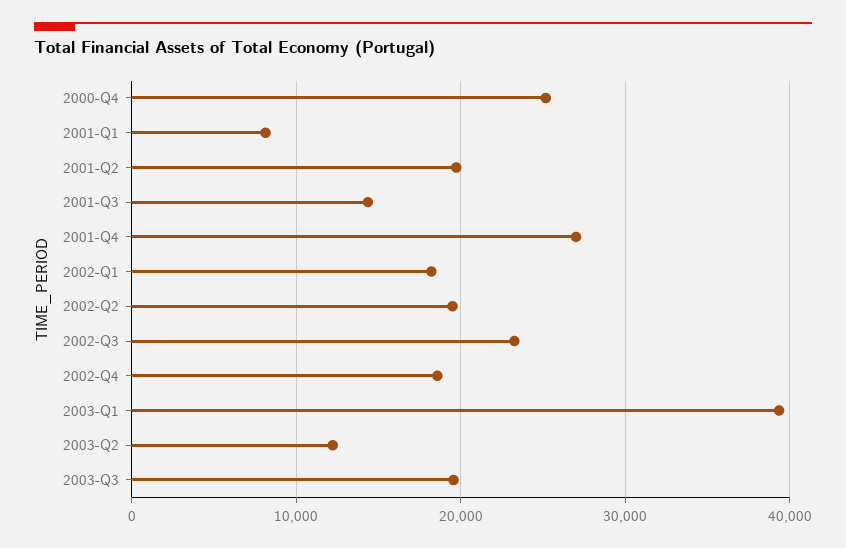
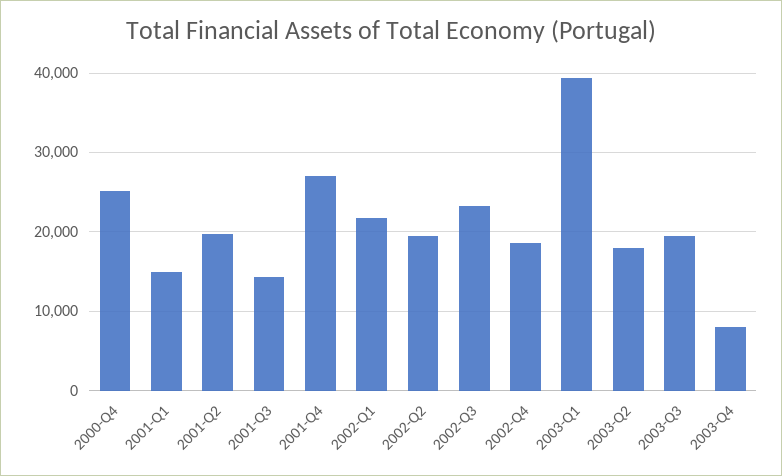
2001-Q1: 8000 -> 15000
2002-Q1: 18000 -> 22000
2003-Q2: 12000 -> 18000
2003-Q4: none -> 8000

